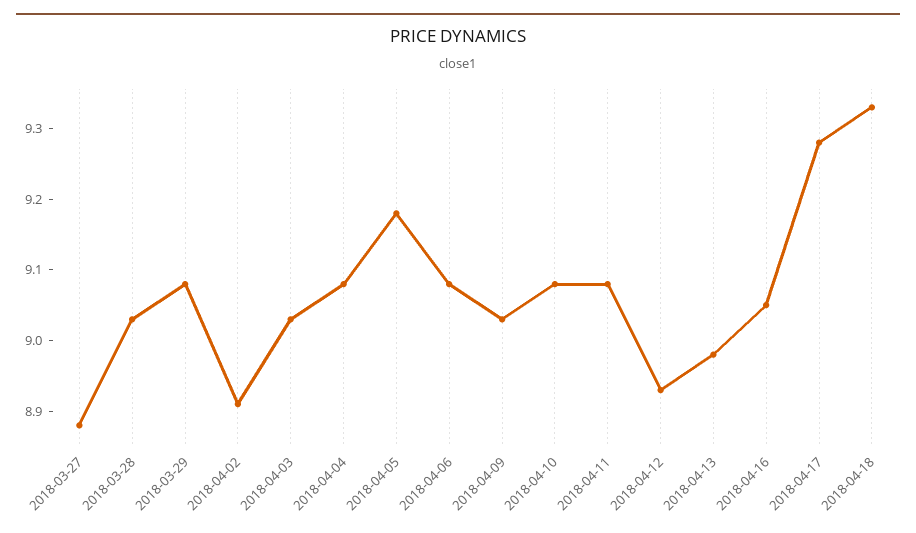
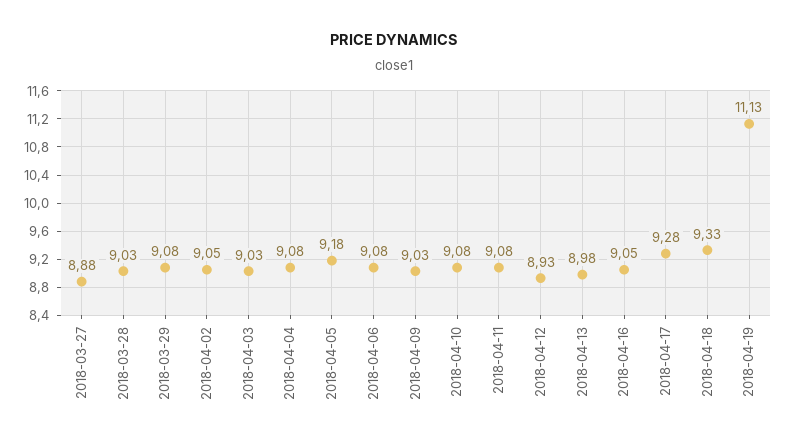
2018-04-02: 8.9 -> 9.05
2018-04-19: none -> 11.13

